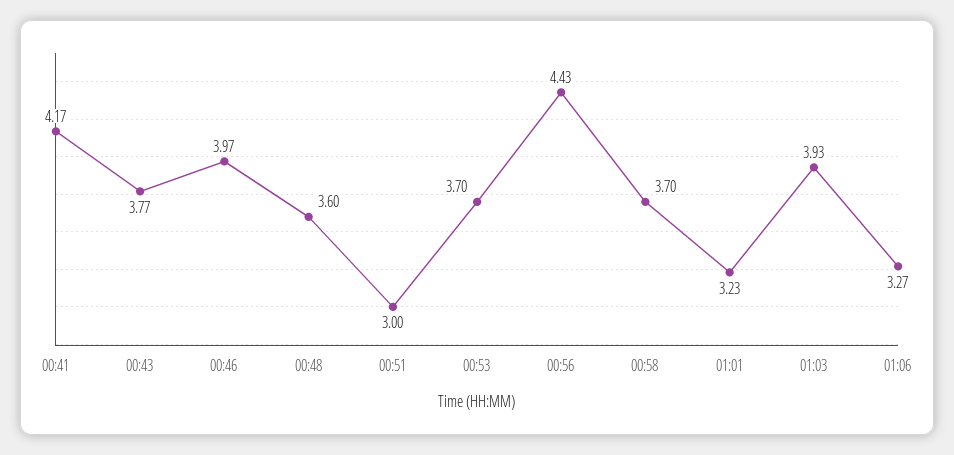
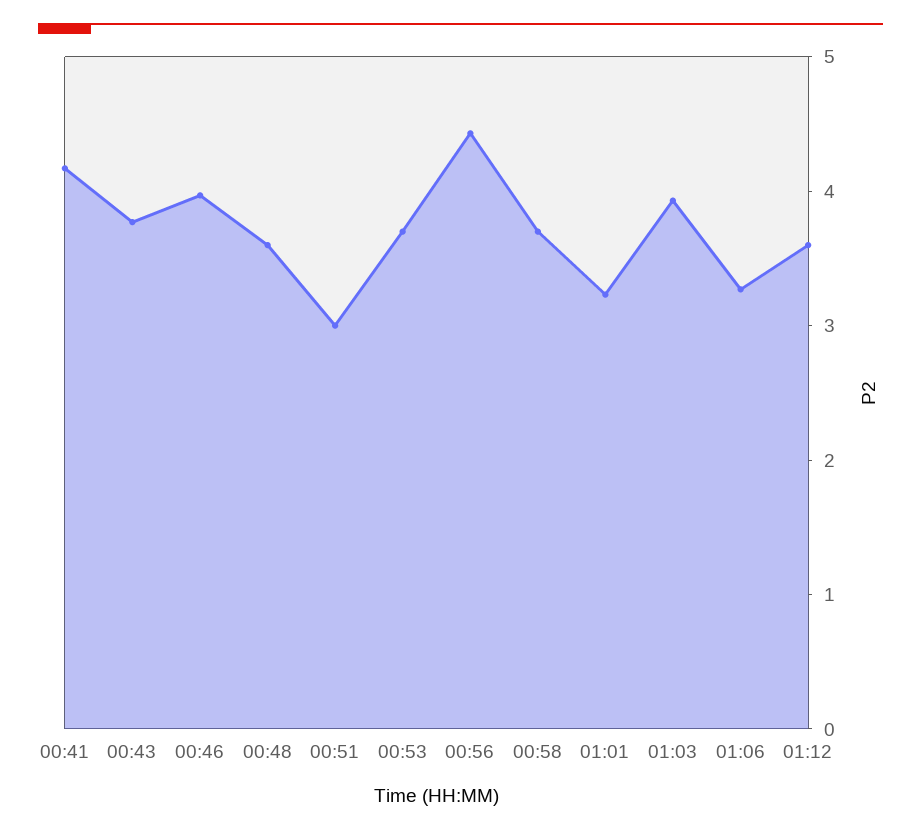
01:12: none -> 3.6

